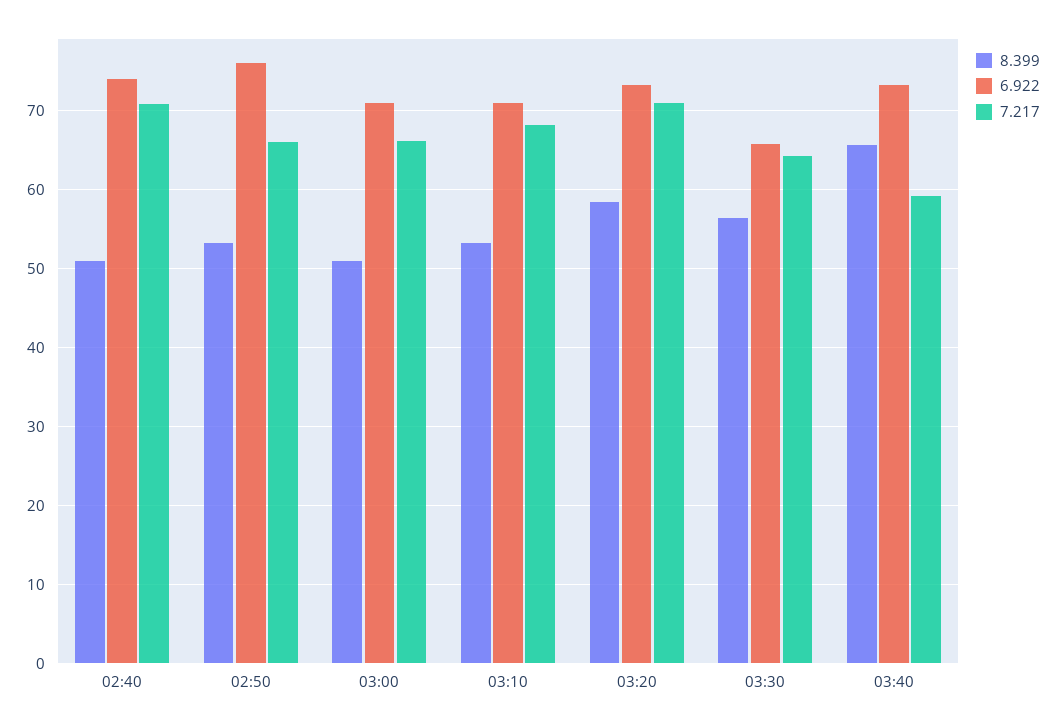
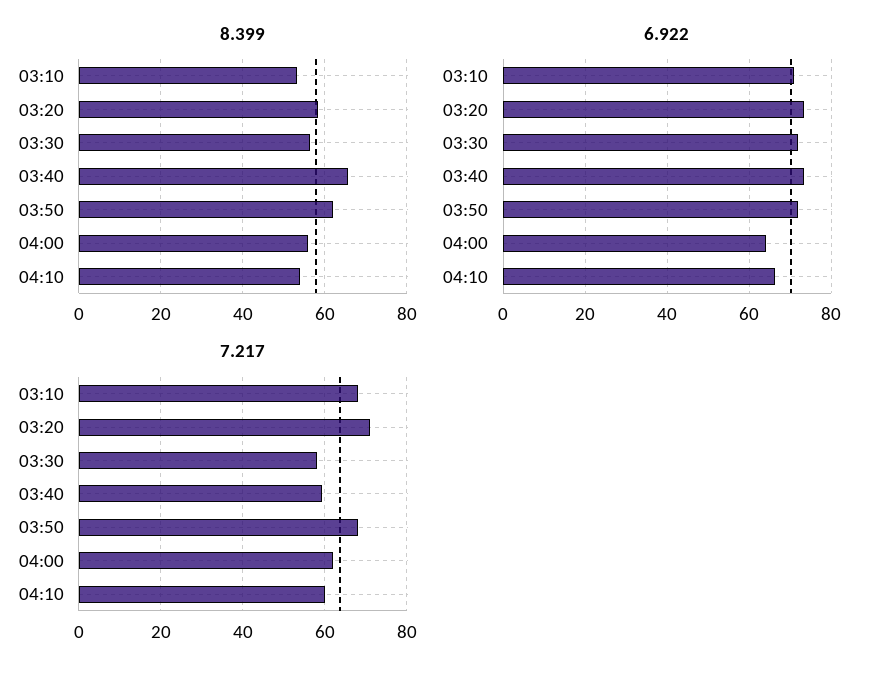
8.399, 02:40: 51 -> none
6.922, 02:40: 74 -> none
7.217, 02:40: 71 -> none
8.399, 02:50: 53 -> none
6.922, 02:50: 76 -> none
7.217, 02:50: 66 -> none
8.399, 03:00: 51 -> none
6.922, 03:00: 71 -> none
7.217, 03:00: 66 -> none
6.922, 03:30: 66 -> 72
7.217, 03:30: 64 -> 58
8.399, 03:50: none -> 62
8.399, 04:00: none -> 56
8.399, 04:10: none -> 54
6.922, 03:50: none -> 72
6.922, 04:00: none -> 64
6.922, 04:10: none -> 66
7.217, 03:50: none -> 68
7.217, 04:00: none -> 62
7.217, 04:10: none -> 60

